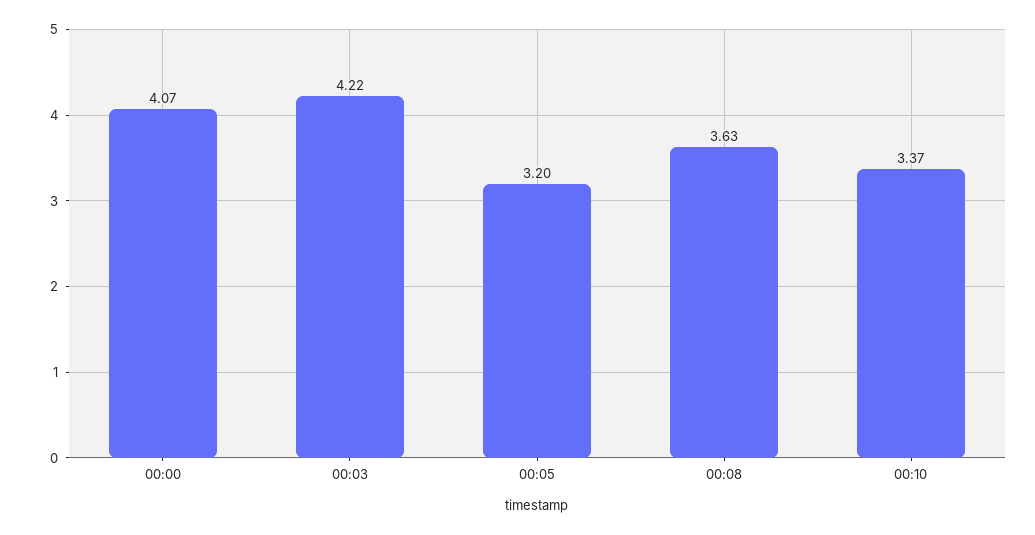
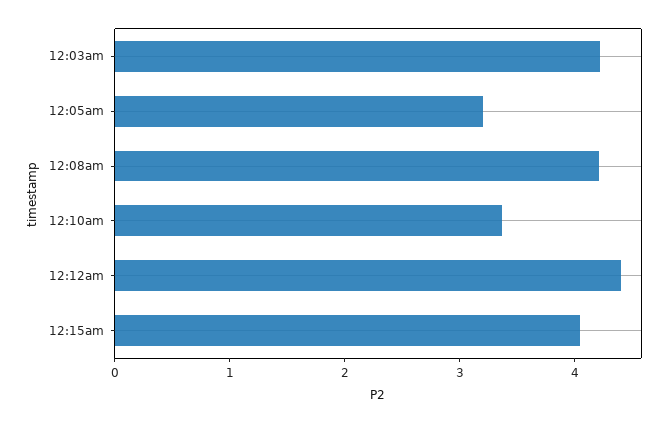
00:00: 4.07 -> none
00:08: 3.63 -> 4.2
12:12am: none -> 4.4
12:15am: none -> 4

